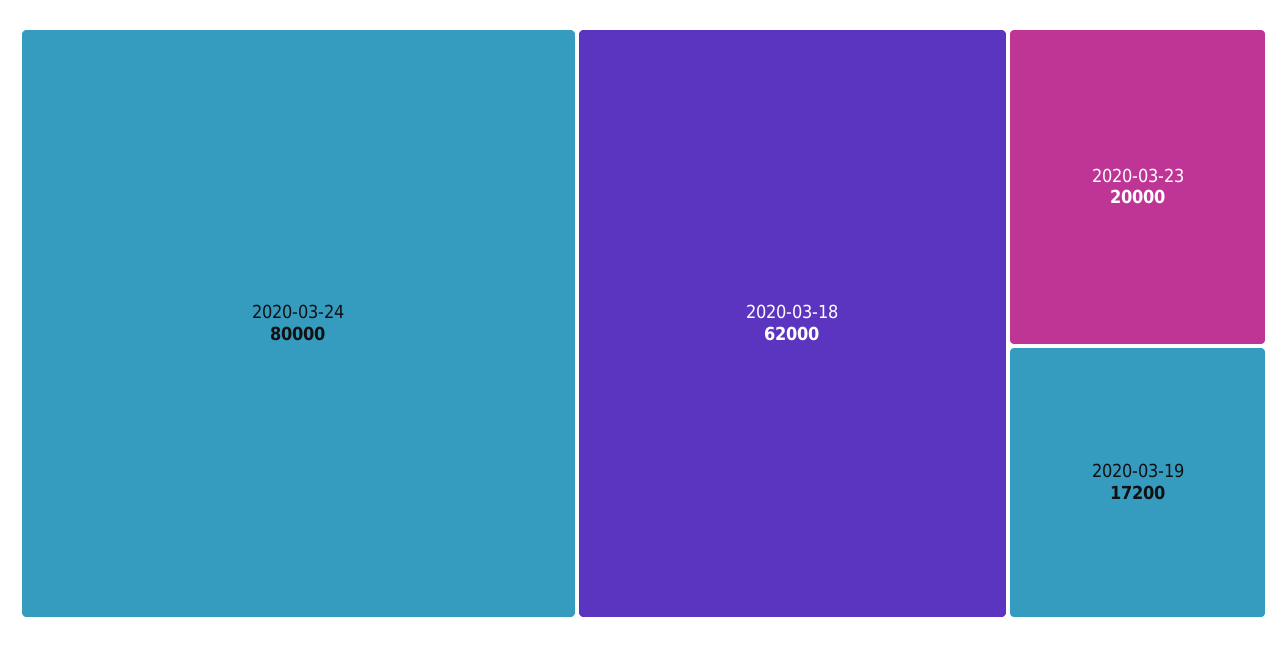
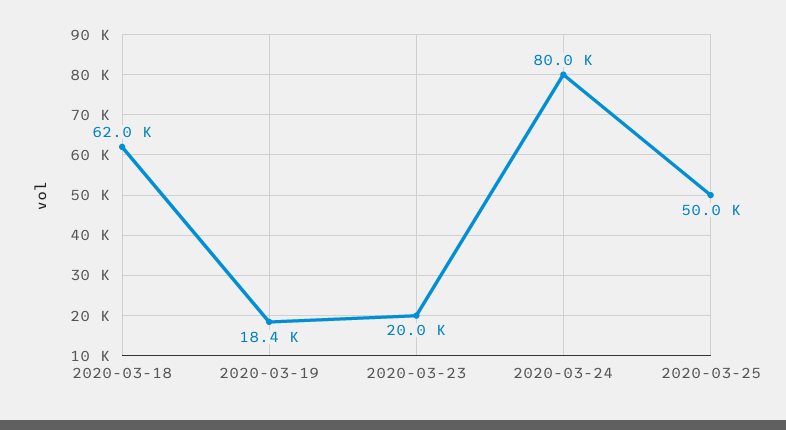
2020-03-19: 17200 -> 18400
2020-03-25: none -> 50000

